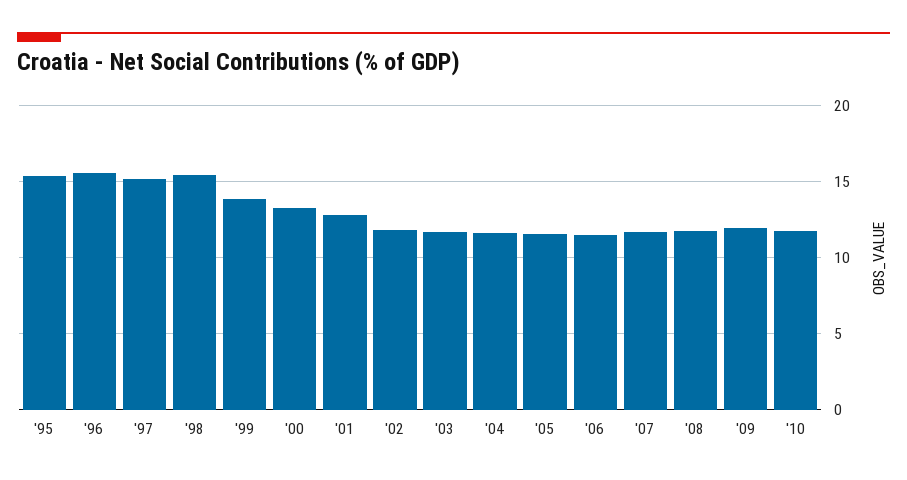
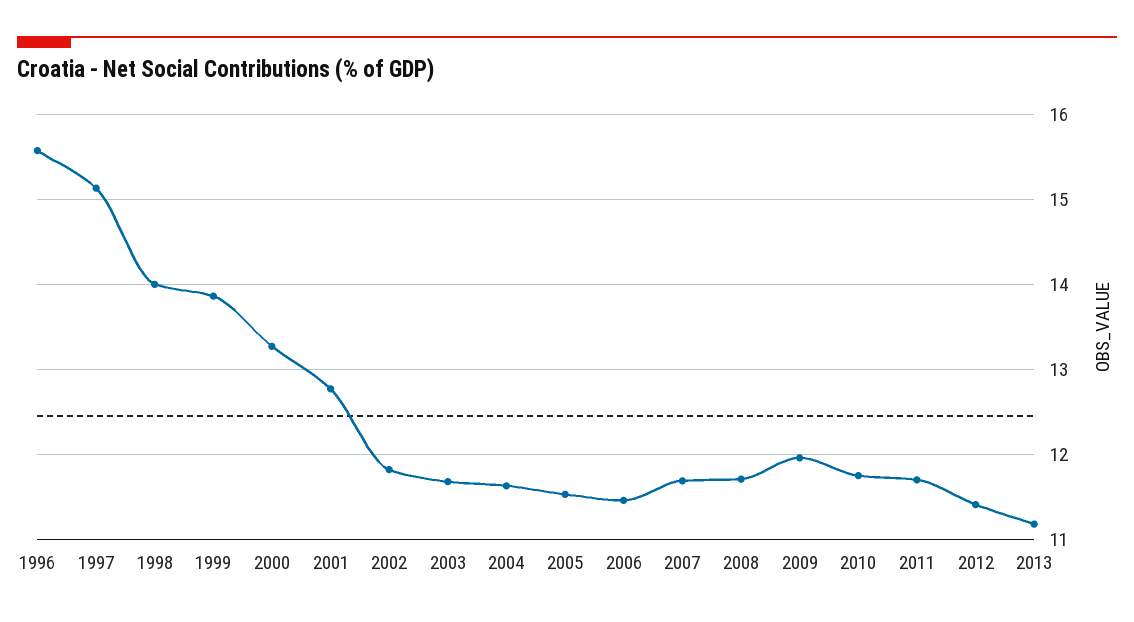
'95: 15.5 -> none
'98: 15.5 -> 14
2011: none -> 11.7
2012: none -> 11.4
2013: none -> 11.2

